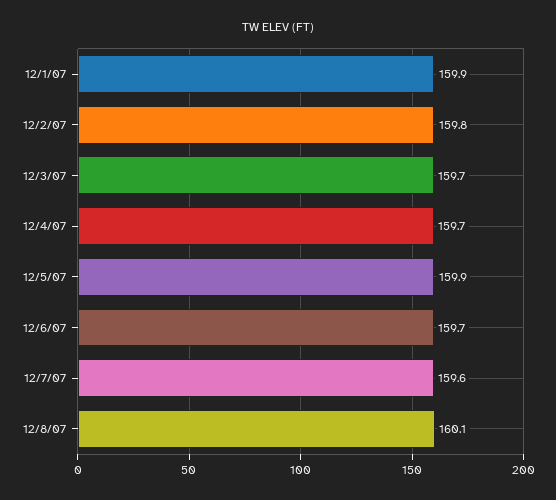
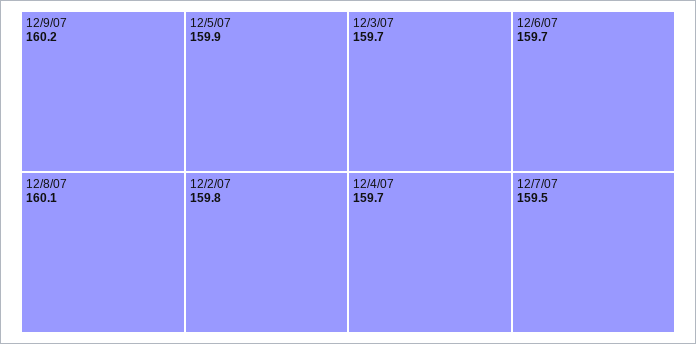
12/1/07: 159.9 -> none
12/7/07: 159.6 -> 159.5
12/9/07: none -> 160.2

